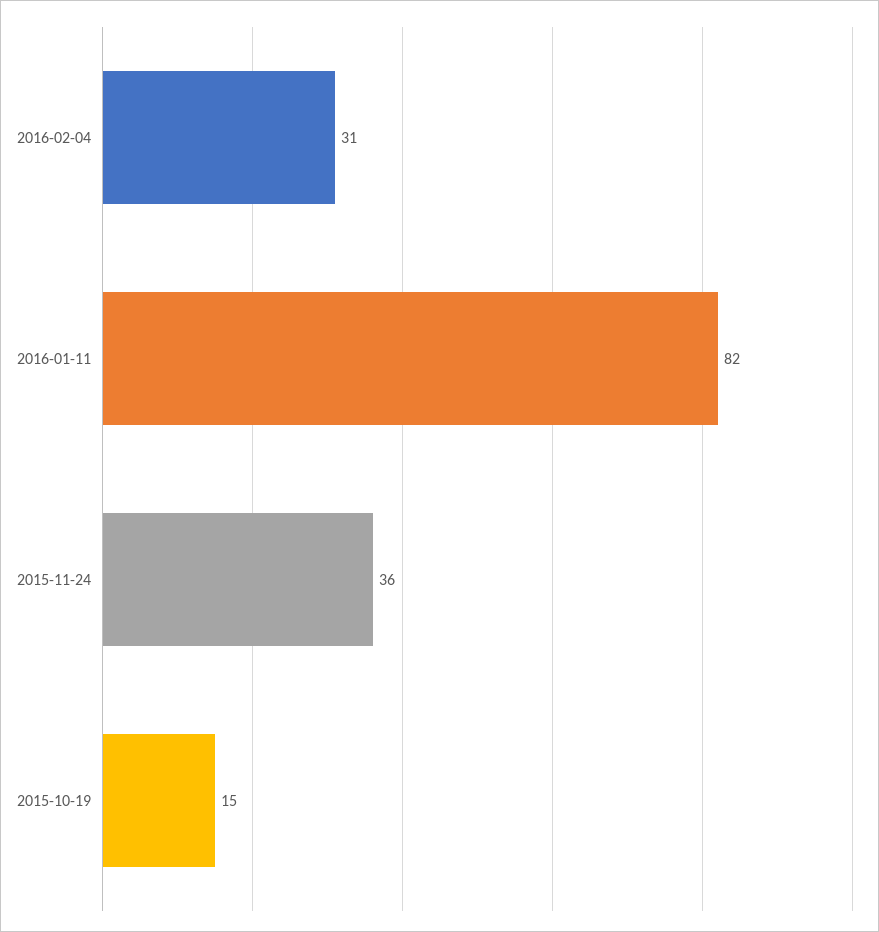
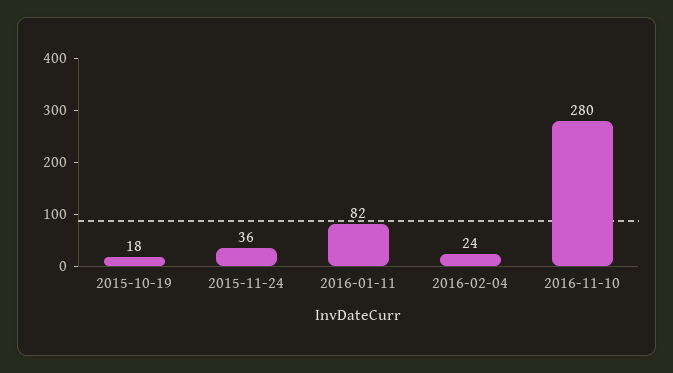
2016-02-04: 31 -> 24
2015-10-19: 15 -> 18
2016-11-10: none -> 280

